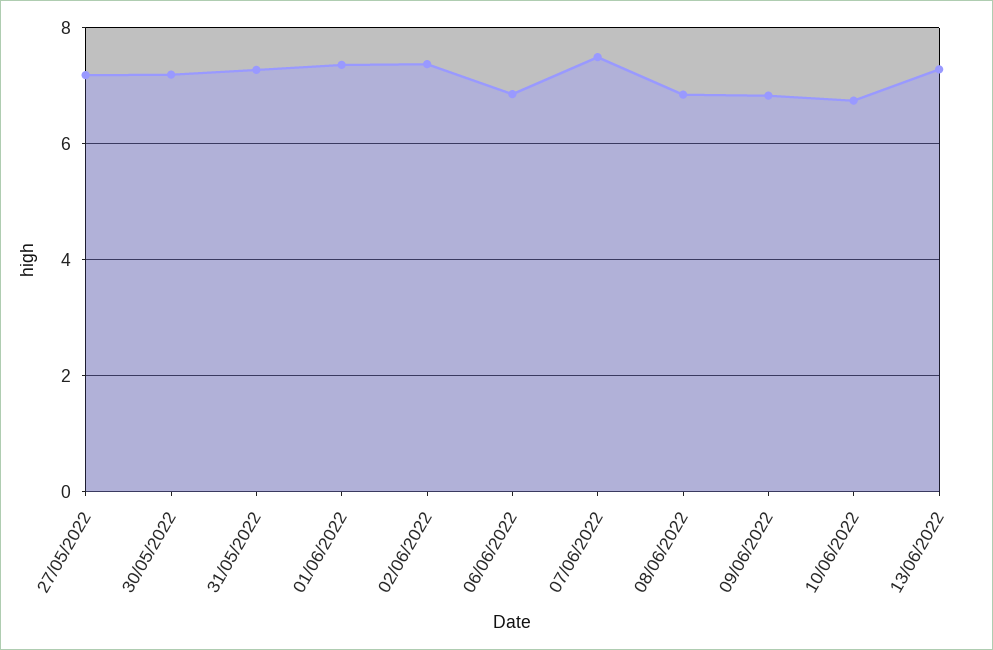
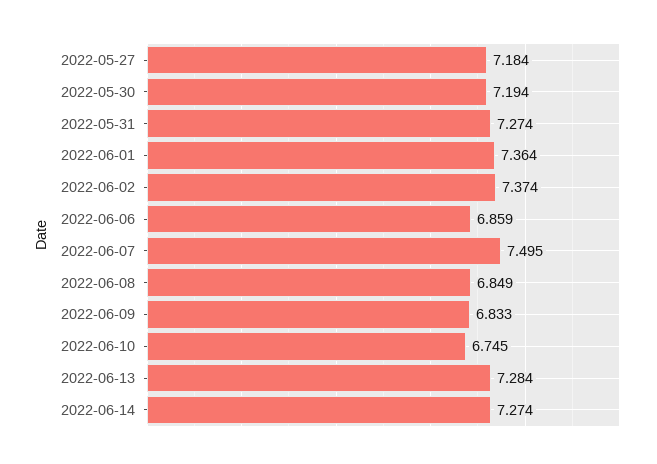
2022-06-14: none -> 7.274

